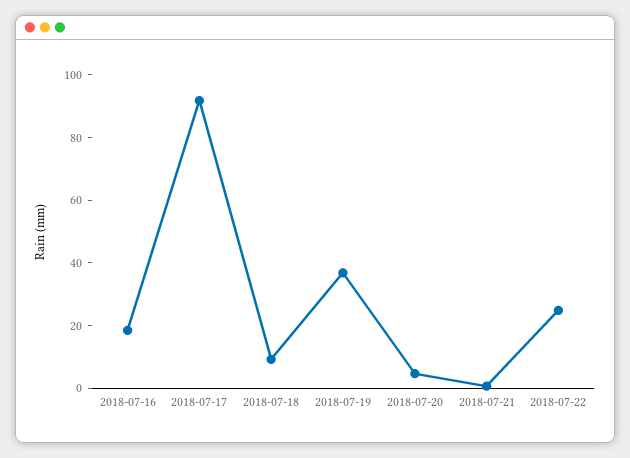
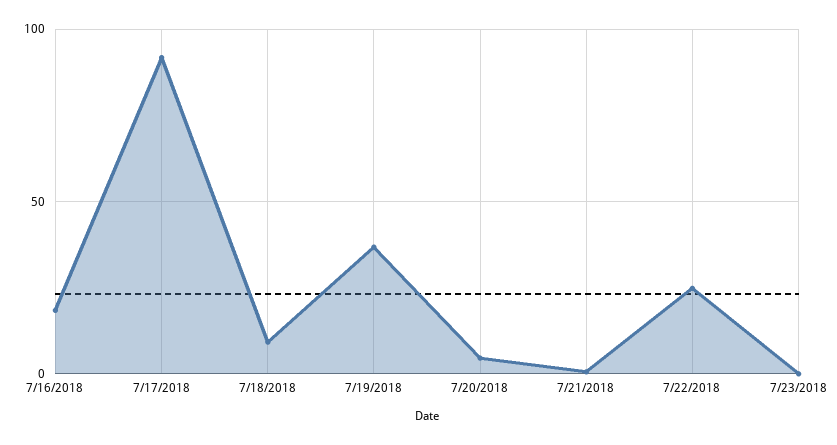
7/23/2018: none -> 0

